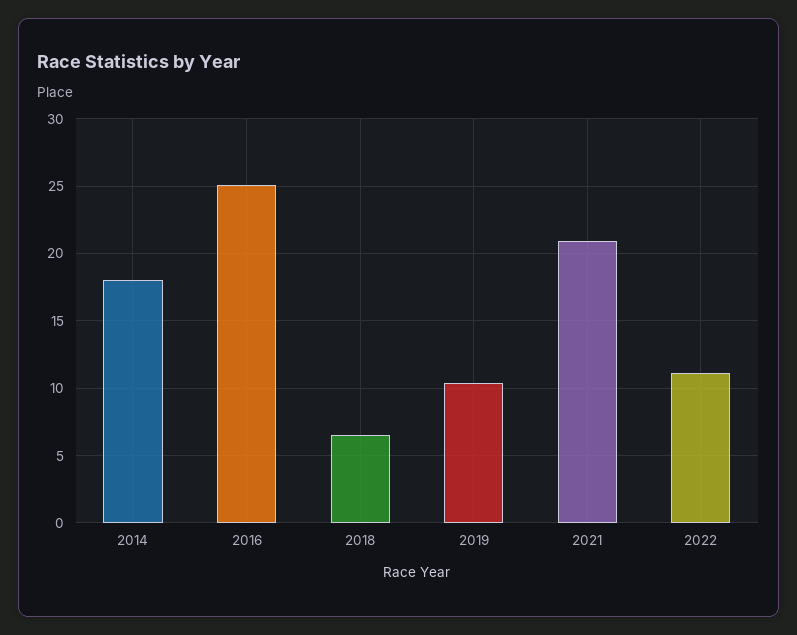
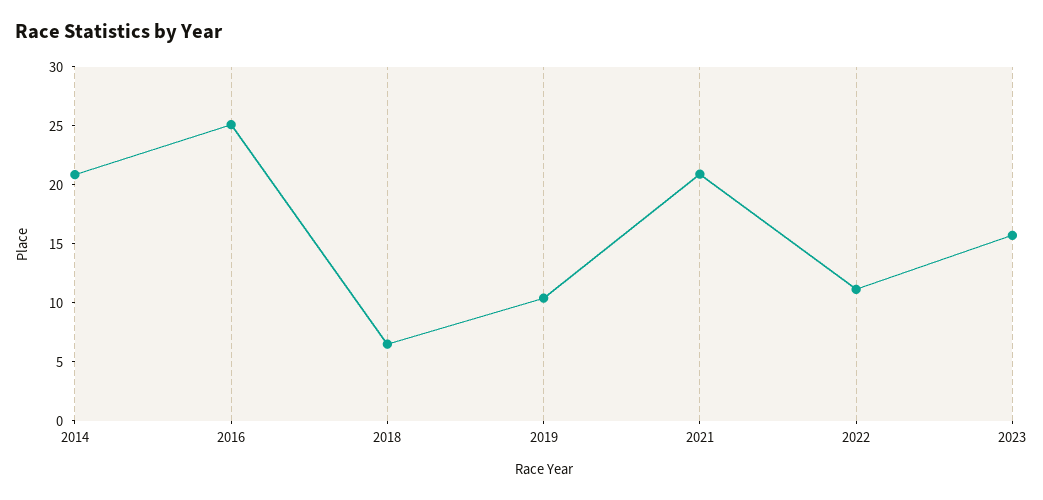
2014: 18 -> 21
2023: none -> 16

